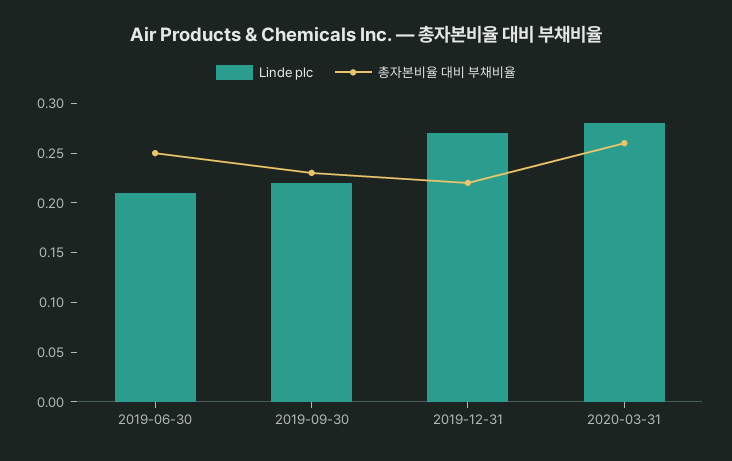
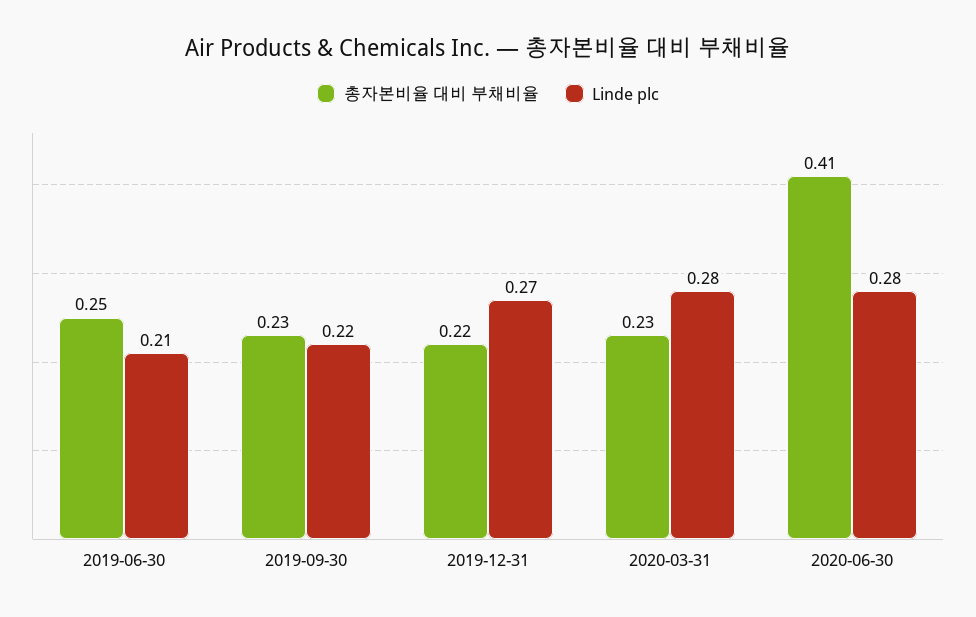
총자본비율 대비 부채비율, 2020-03-31: 0.26 -> 0.23
총자본비율 대비 부채비율, 2020-06-30: none -> 0.41
Linde plc, 2020-06-30: none -> 0.28

